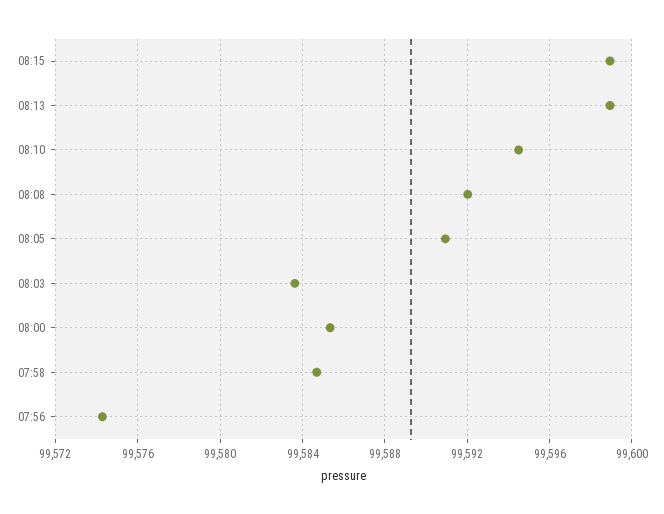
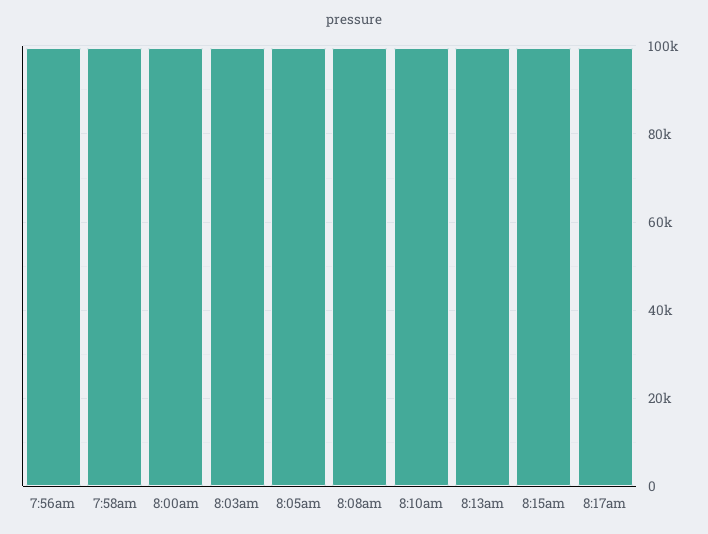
8:17am: none -> 100000

